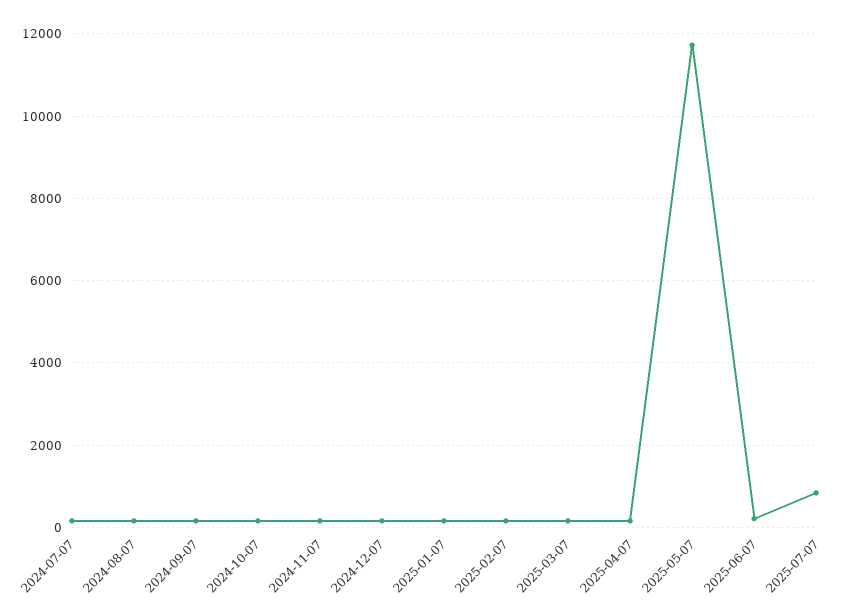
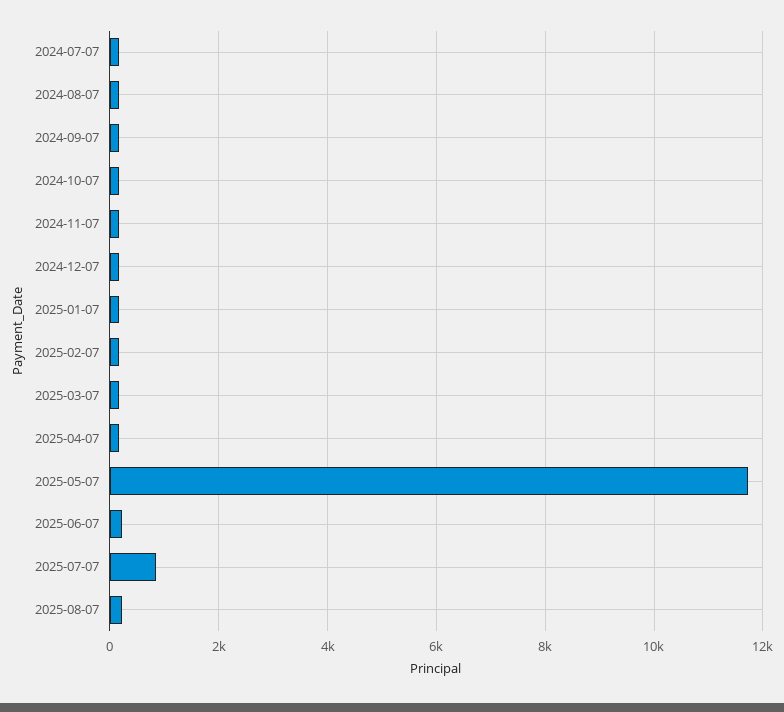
2025-08-07: none -> 200

